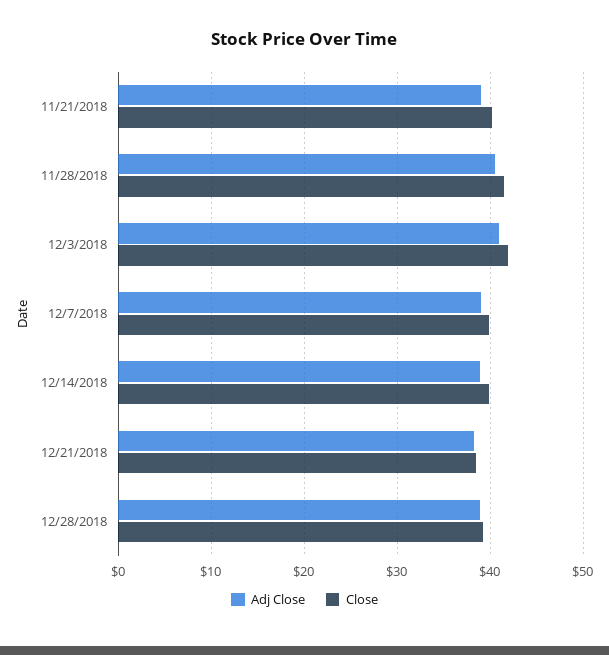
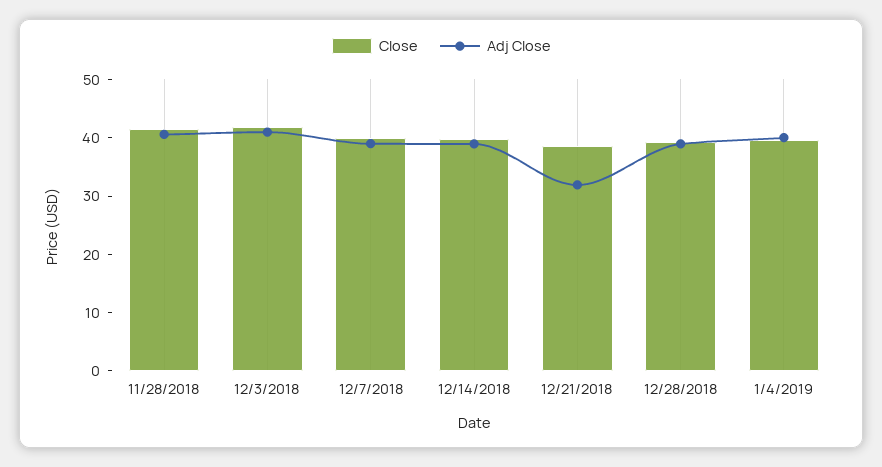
Adj Close, 11/21/2018: 39 -> none
Close, 11/21/2018: 40 -> none
Adj Close, 12/21/2018: 38 -> 32
Close, 1/4/2019: none -> 40
Adj Close, 1/4/2019: none -> 40

